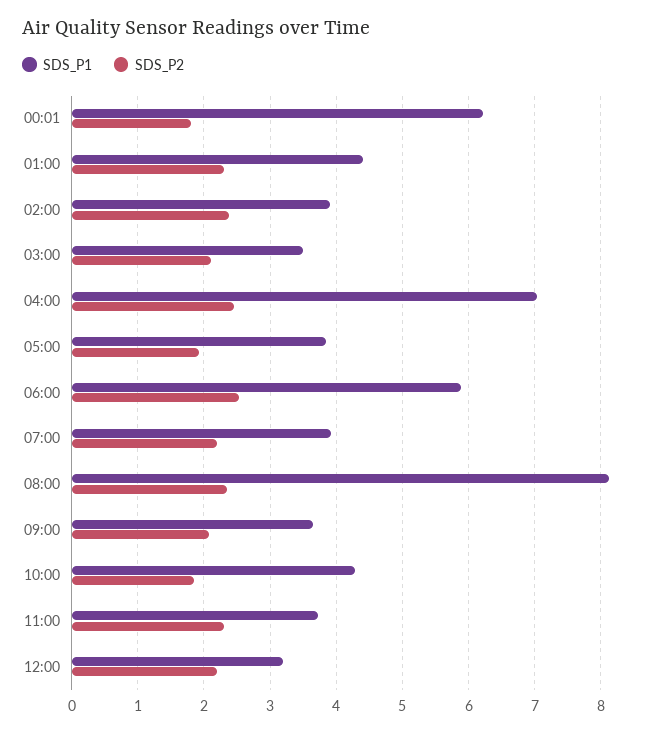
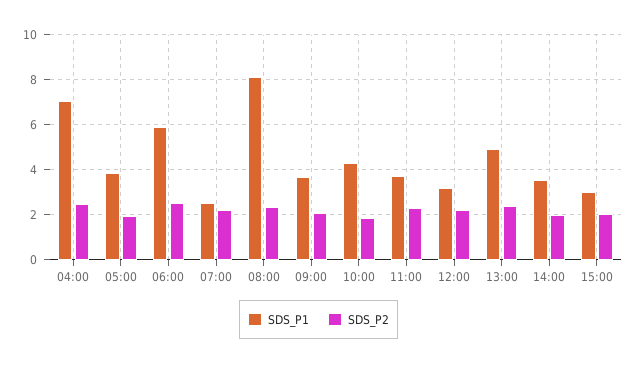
SDS_P1, 00:01: 6.2 -> none
SDS_P2, 00:01: 1.8 -> none
SDS_P1, 01:00: 4.4 -> none
SDS_P2, 01:00: 2.3 -> none
SDS_P1, 02:00: 3.9 -> none
SDS_P2, 02:00: 2.4 -> none
SDS_P1, 03:00: 3.5 -> none
SDS_P2, 03:00: 2.1 -> none
SDS_P1, 07:00: 3.9 -> 2.5
SDS_P1, 13:00: none -> 5
SDS_P2, 13:00: none -> 2.5
SDS_P1, 14:00: none -> 3.5
SDS_P2, 14:00: none -> 2
SDS_P1, 15:00: none -> 3
SDS_P2, 15:00: none -> 2

